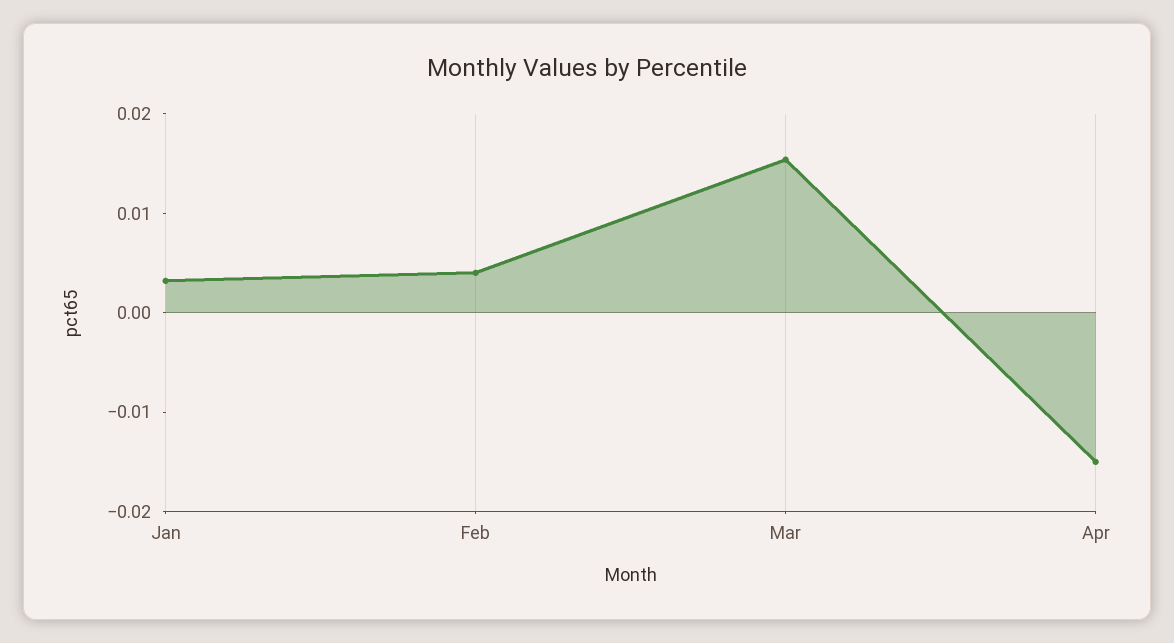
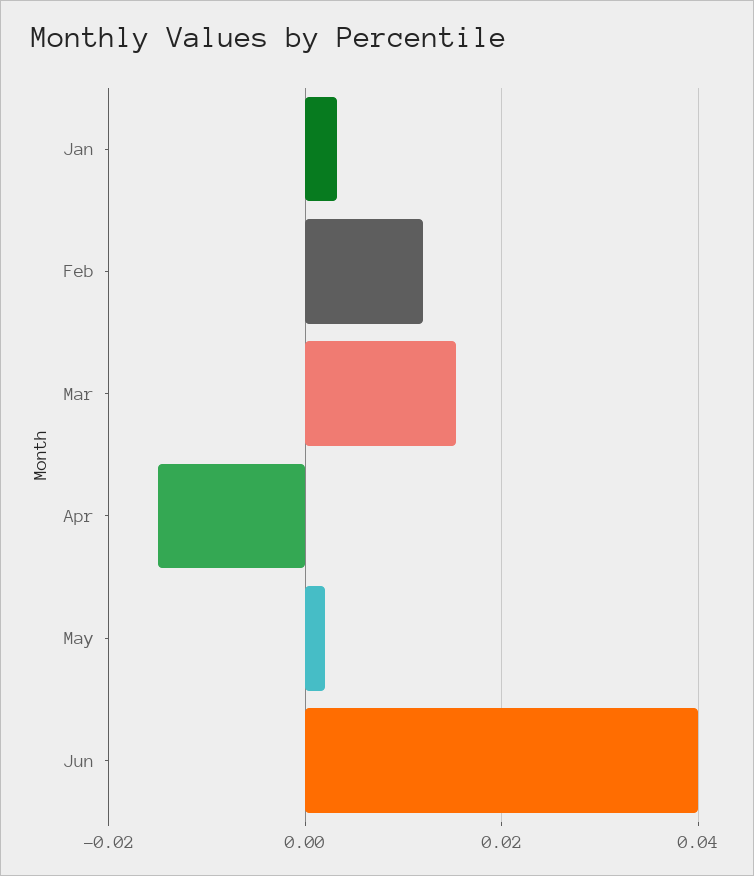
Feb: 0.004 -> 0.012
May: none -> 0.002
Jun: none -> 0.04

